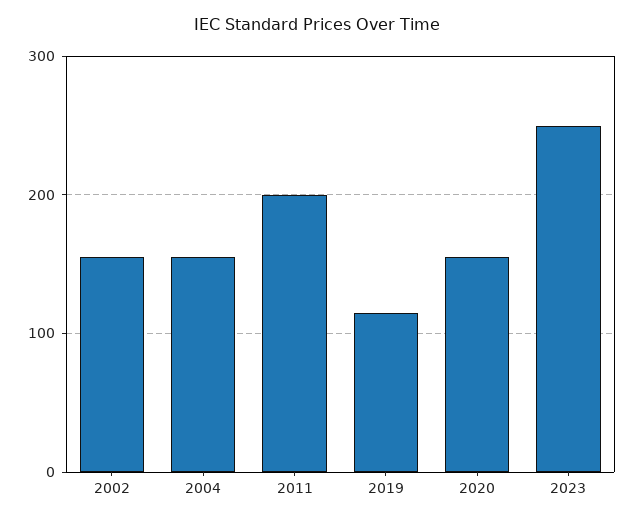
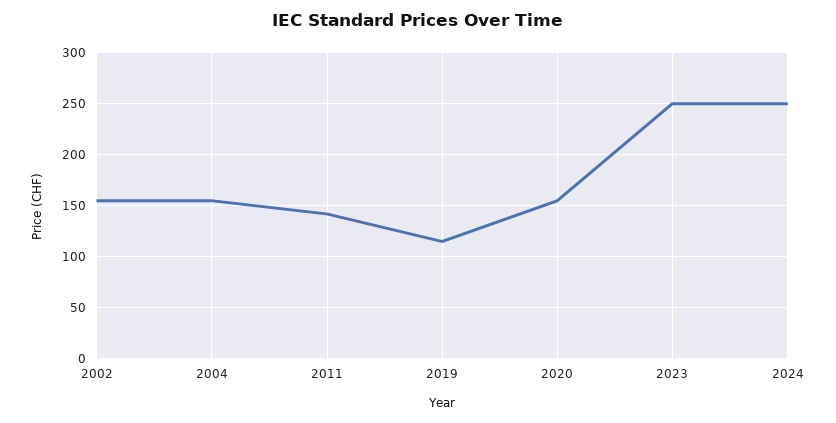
2011: 200 -> 140
2024: none -> 250

